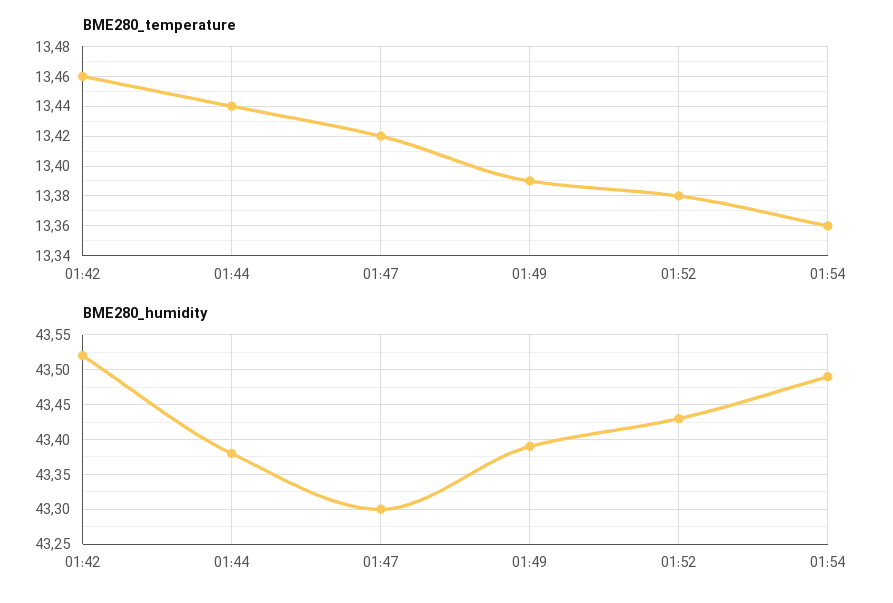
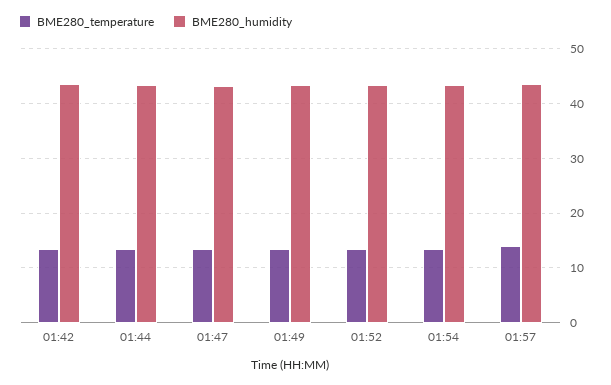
BME280_temperature, 01:57: none -> 14
BME280_humidity, 01:57: none -> 44

